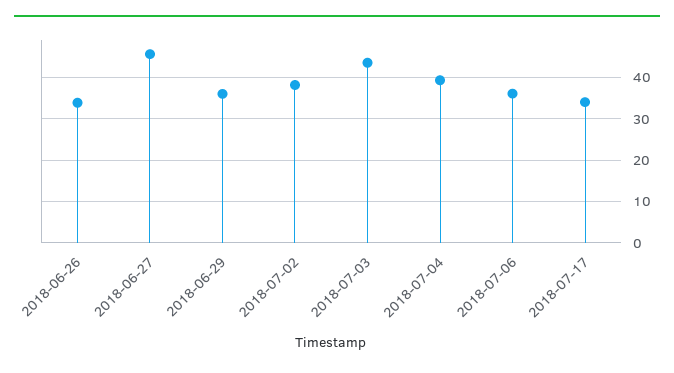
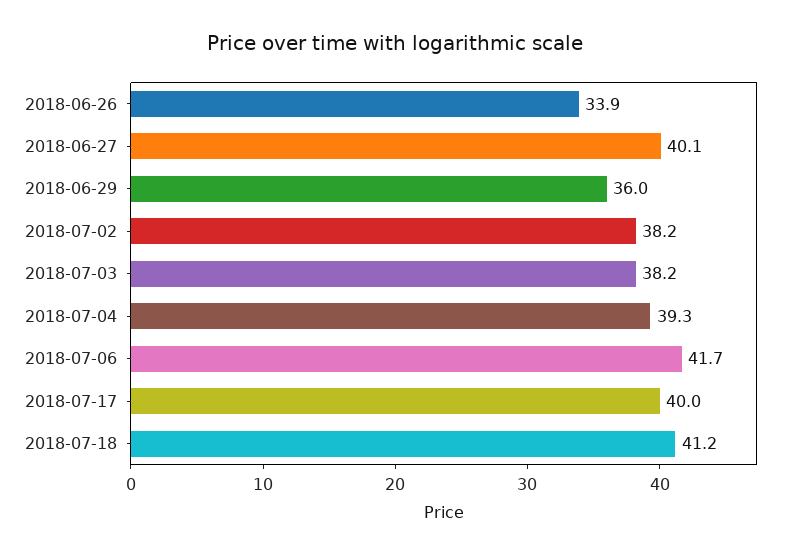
2018-06-27: 46 -> 40.1
2018-07-03: 44 -> 38.2
2018-07-06: 36 -> 41.7
2018-07-17: 34 -> 40
2018-07-18: none -> 41.2

